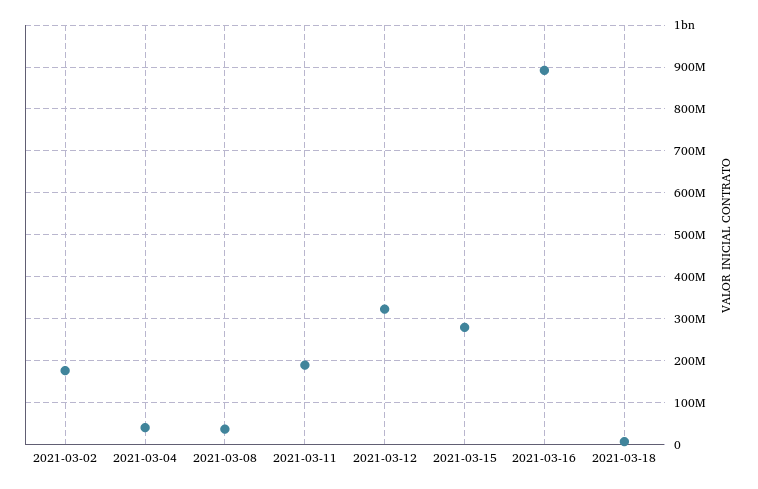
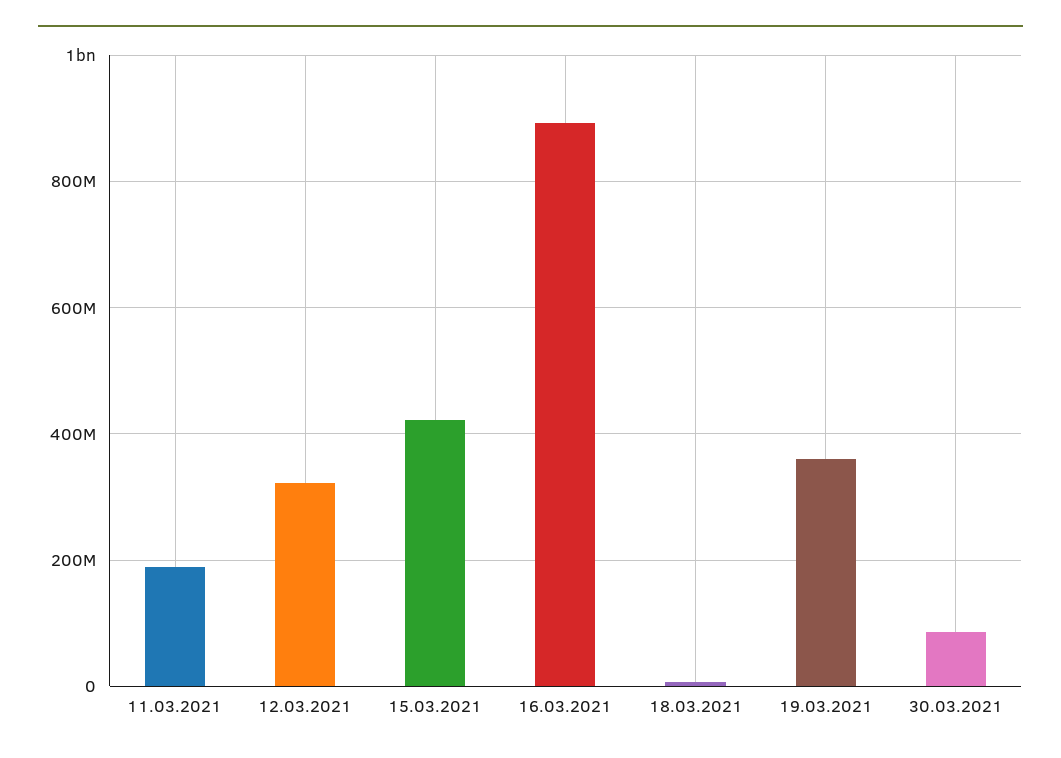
2021-03-02: 180000000 -> none
2021-03-04: 40000000 -> none
2021-03-08: 40000000 -> none
2021-03-15: 280000000 -> 420000000
19.03.2021: none -> 360000000
30.03.2021: none -> 80000000

